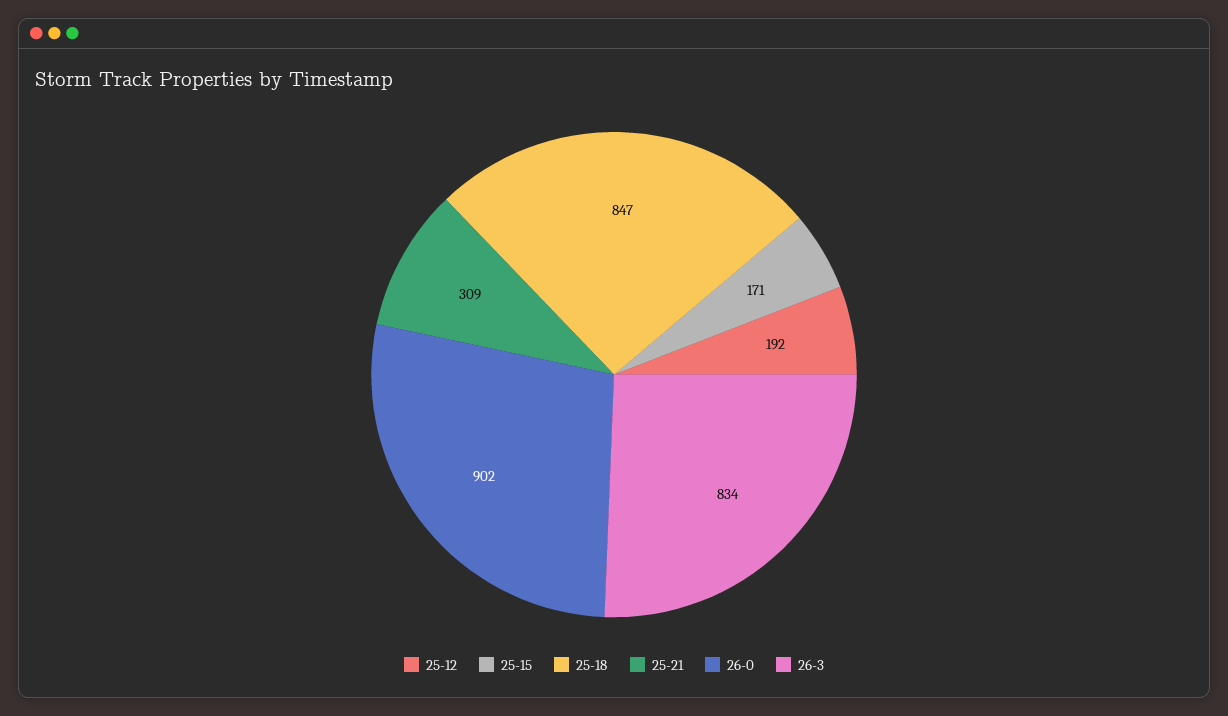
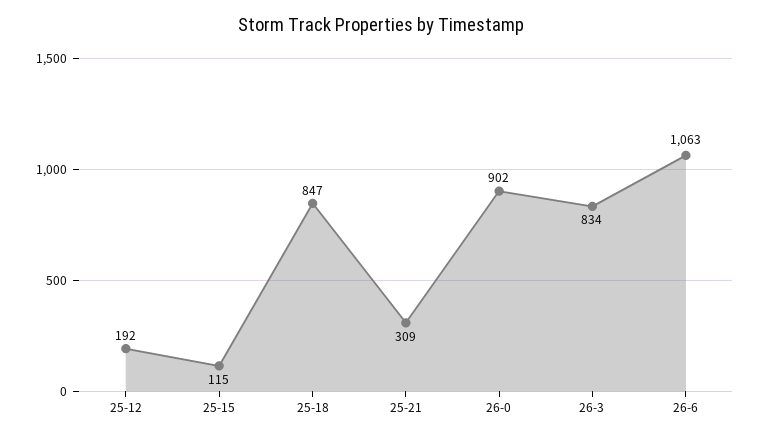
25-15: 171 -> 115
26-6: none -> 1063

